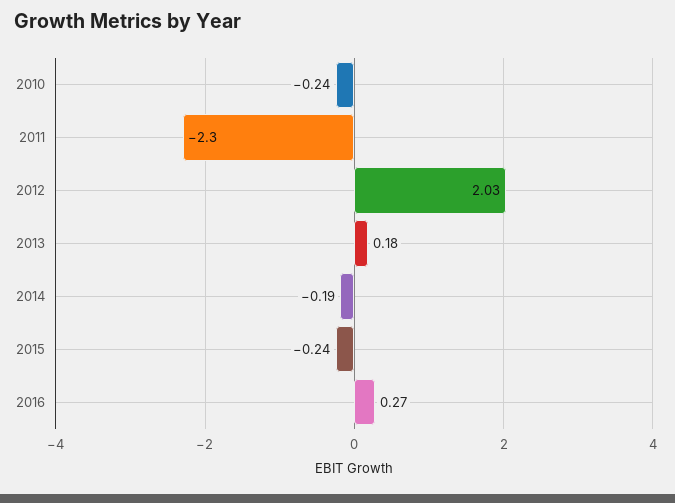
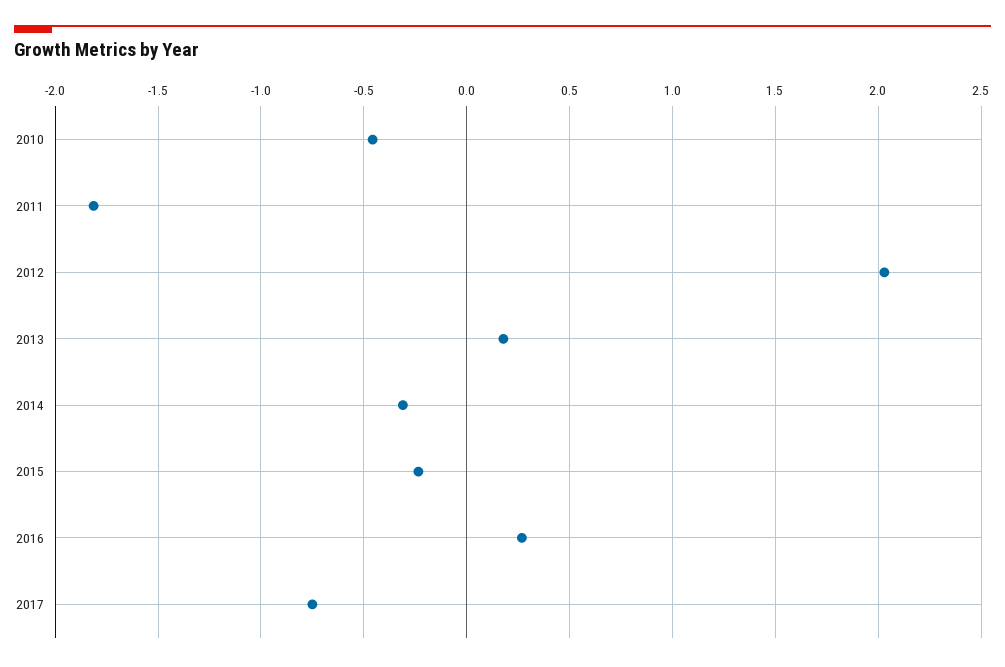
2010: -0.24 -> -0.45
2011: -2.3 -> -1.8
2014: -0.19 -> -0.3
2017: none -> -0.75

